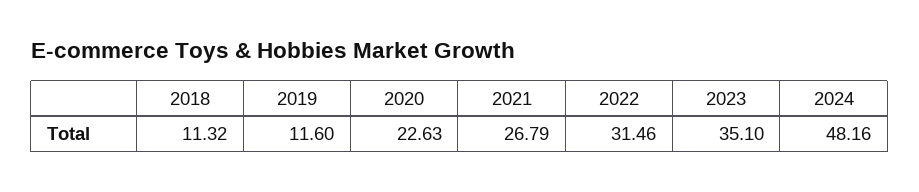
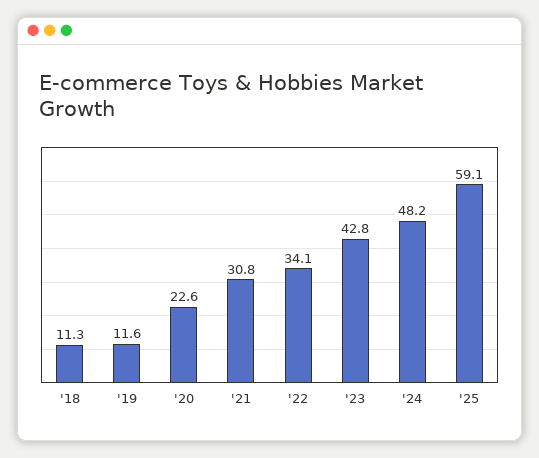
2021: 26.79 -> 30.8
2022: 31.46 -> 34.1
2023: 35.1 -> 42.8
'25: none -> 59.1

